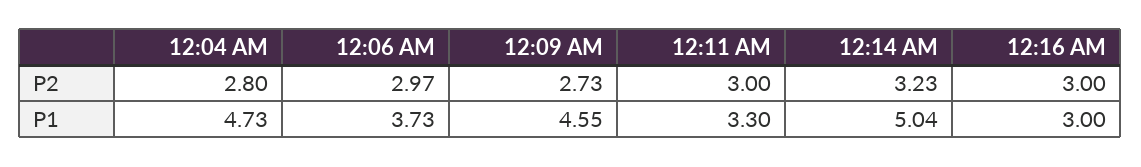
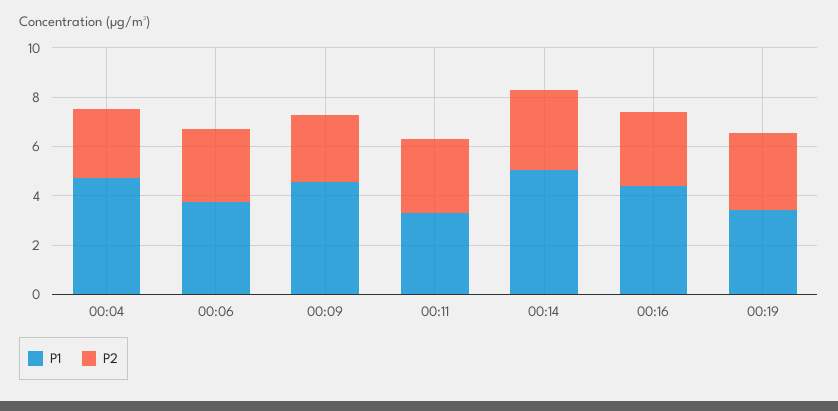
P1, 12:16 AM: 3 -> 4.5
P1, 00:19: none -> 3.5
P2, 00:19: none -> 3

